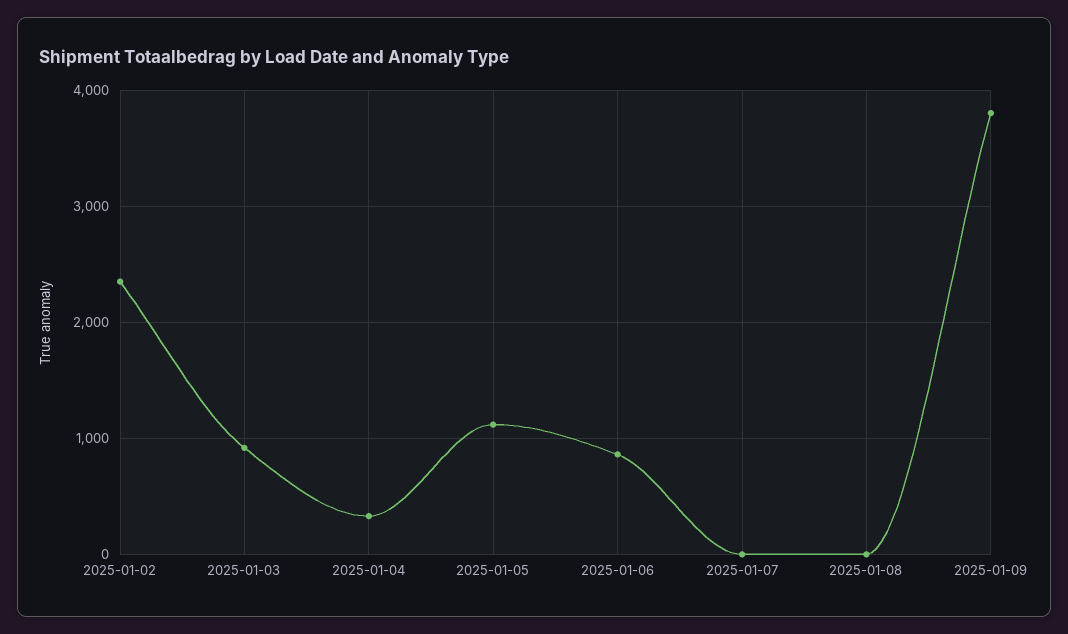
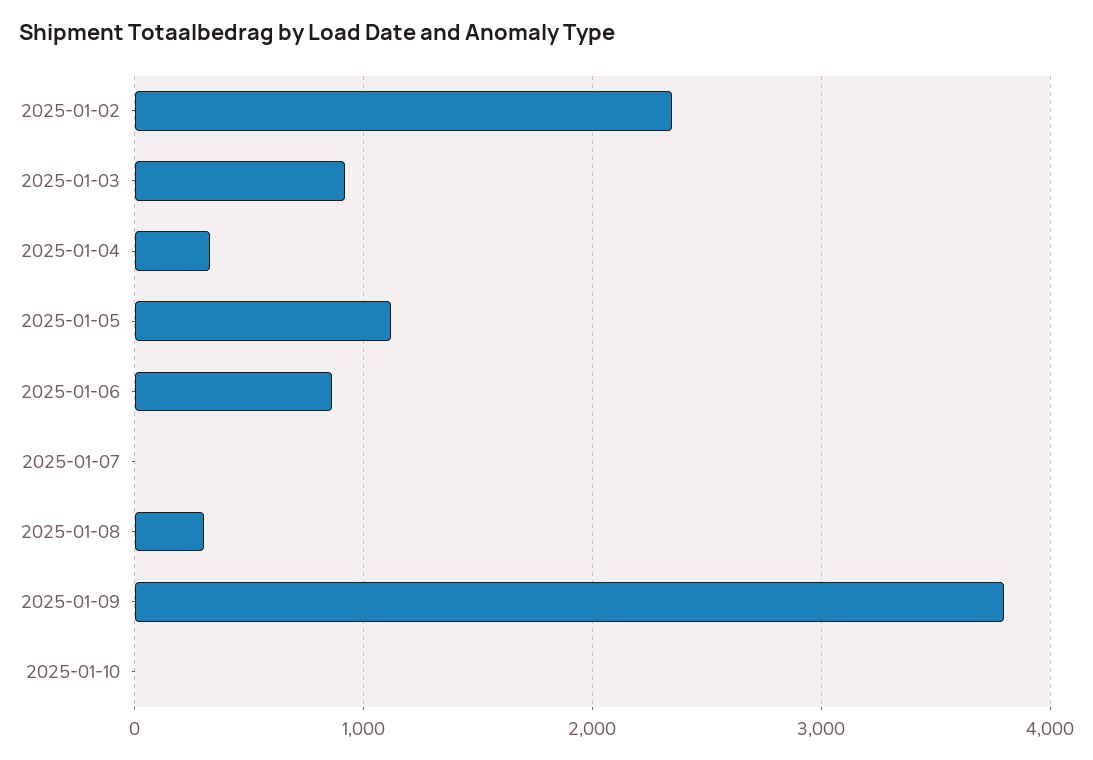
2025-01-08: 0 -> 300
2025-01-10: none -> 0

